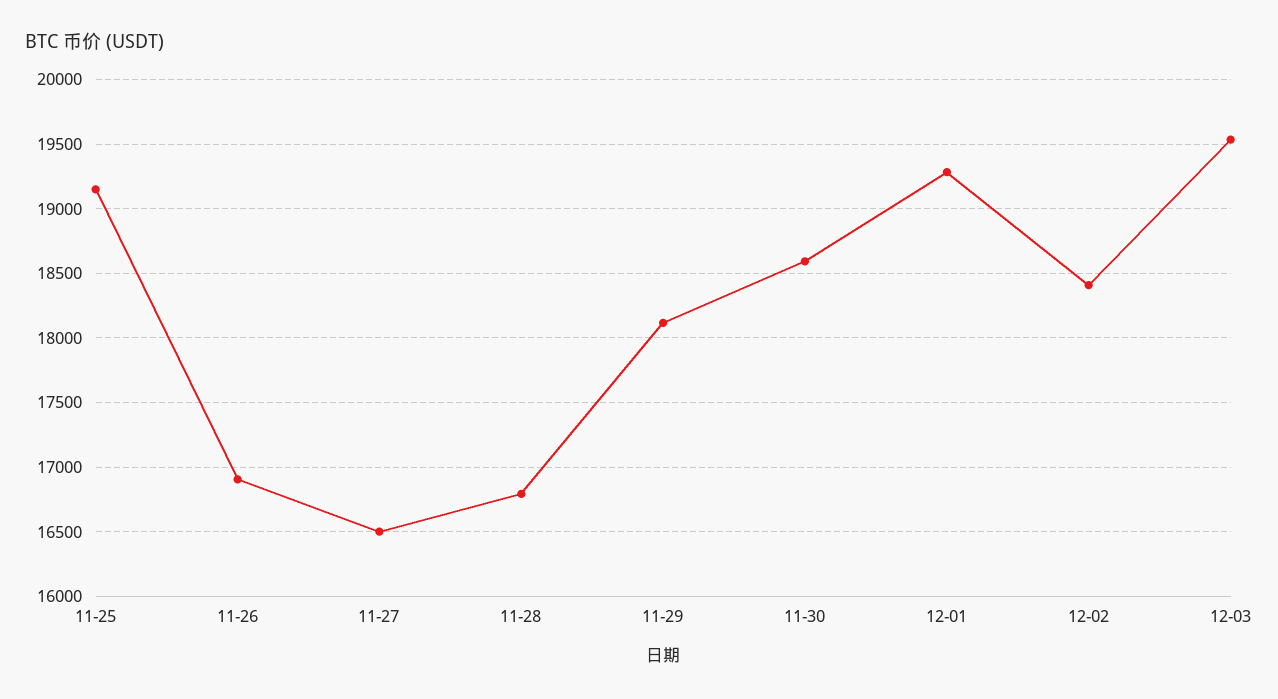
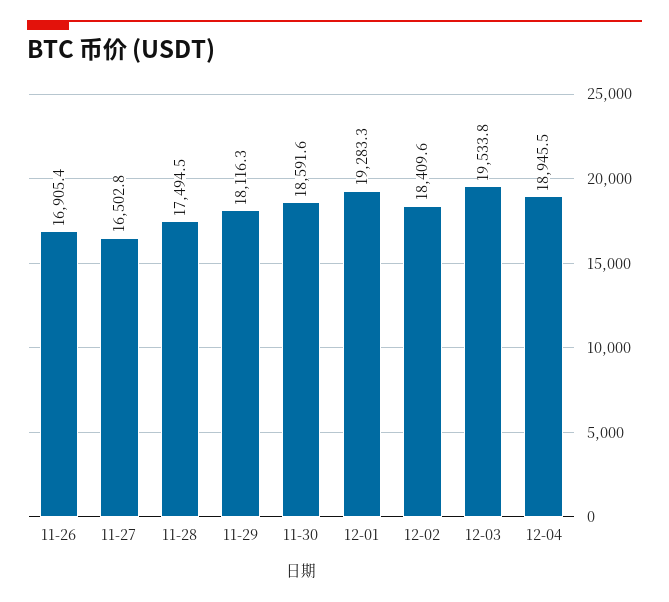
11-25: 19150 -> none
11-28: 16800 -> 17494.5
12-04: none -> 18945.5

